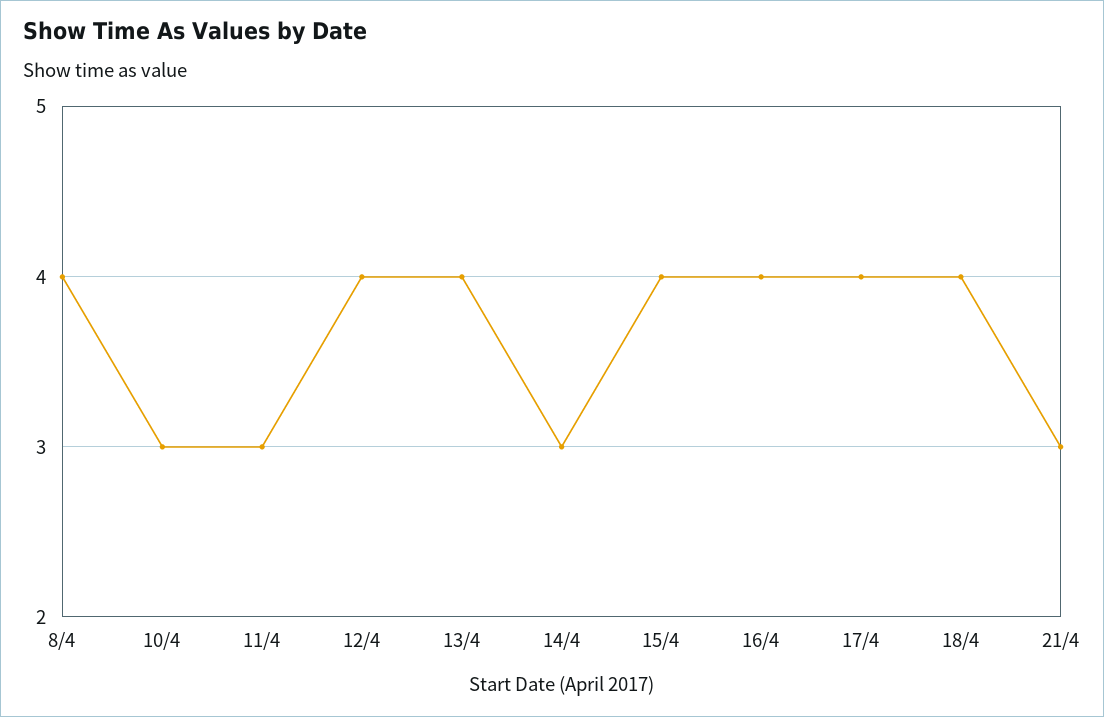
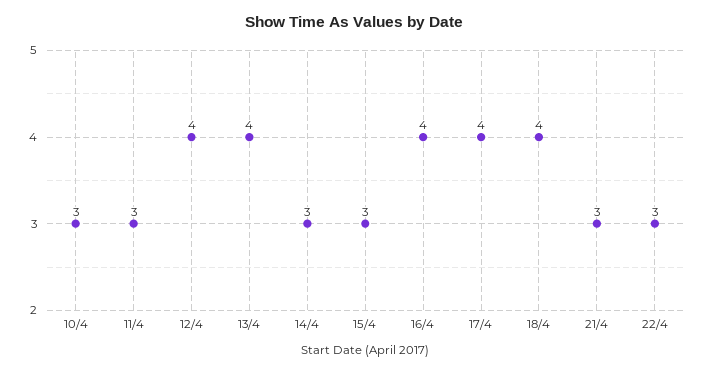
8/4: 4 -> none
15/4: 4 -> 3
22/4: none -> 3

